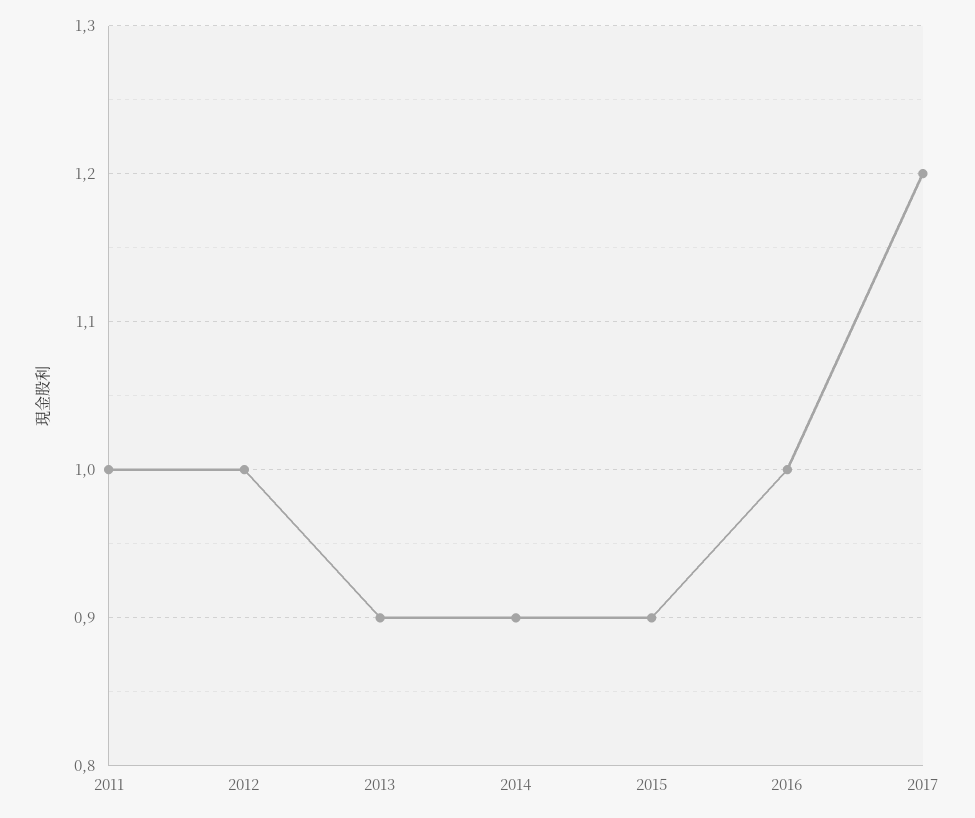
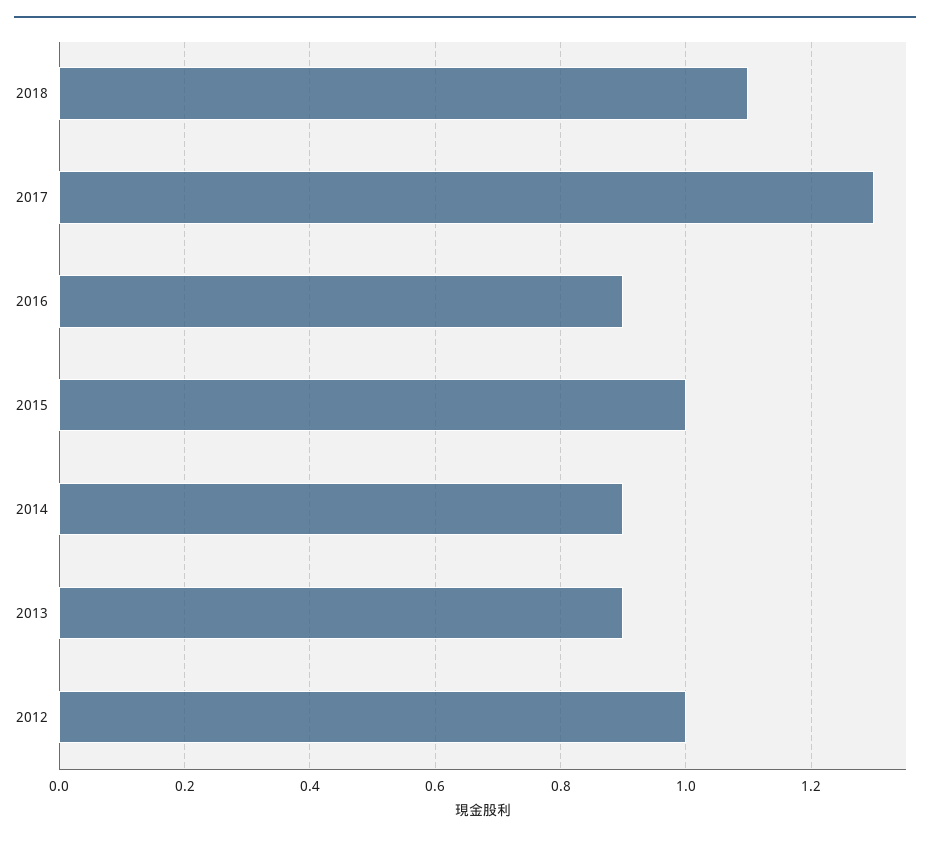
2011: 1 -> none
2015: 0.9 -> 1
2016: 1 -> 0.9
2017: 1.2 -> 1.3
2018: none -> 1.1

